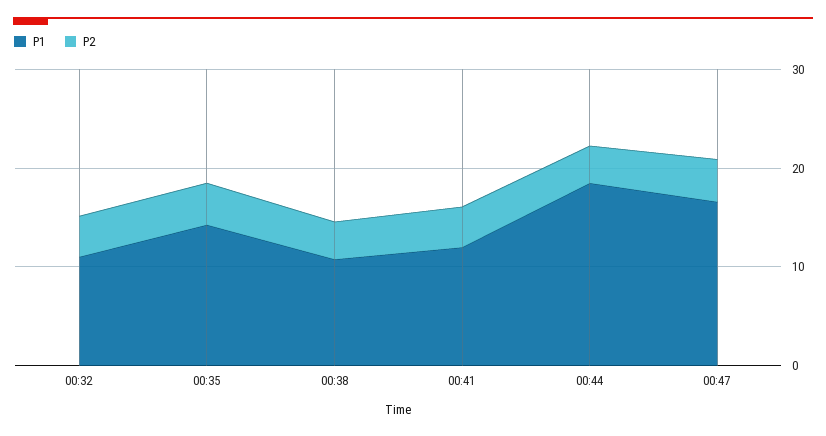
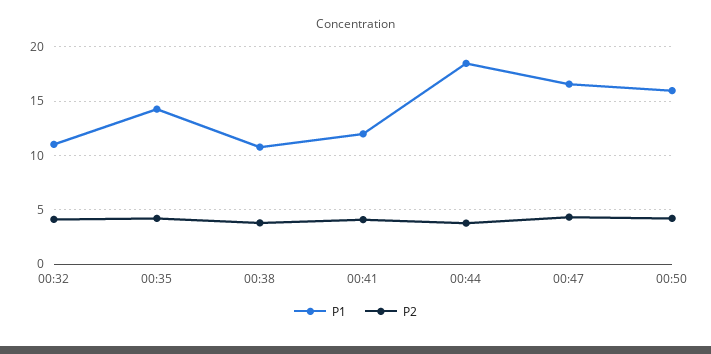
P1, 00:50: none -> 16
P2, 00:50: none -> 4

